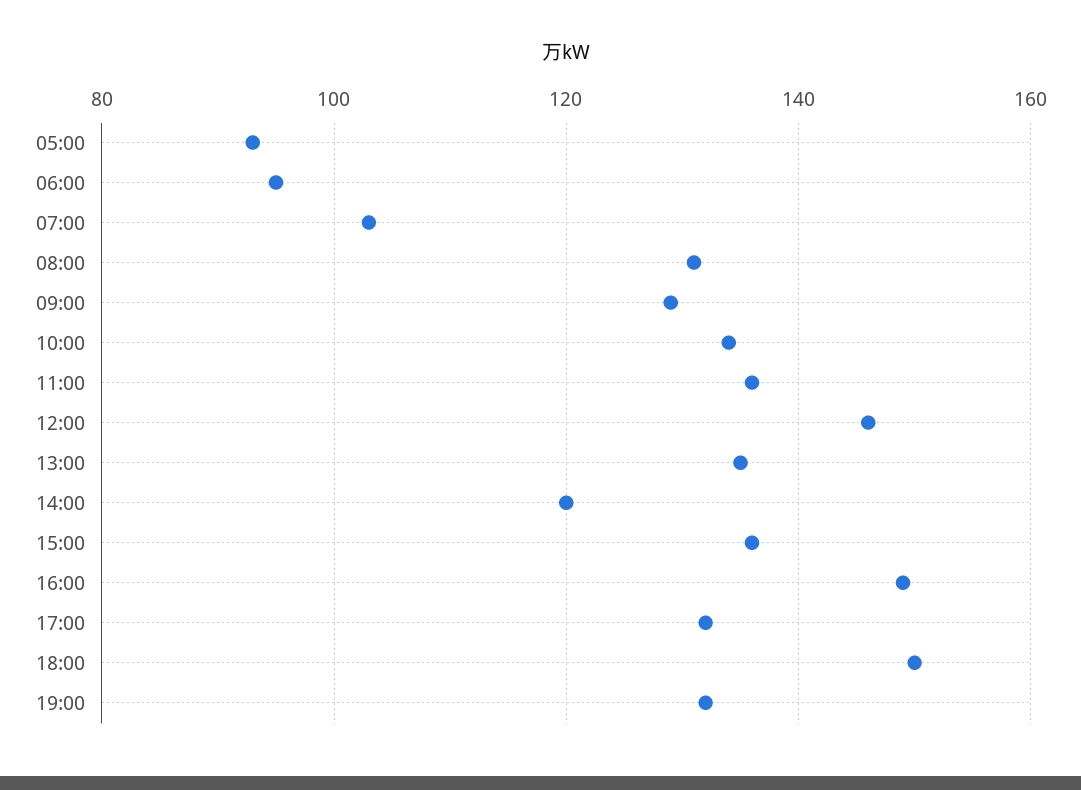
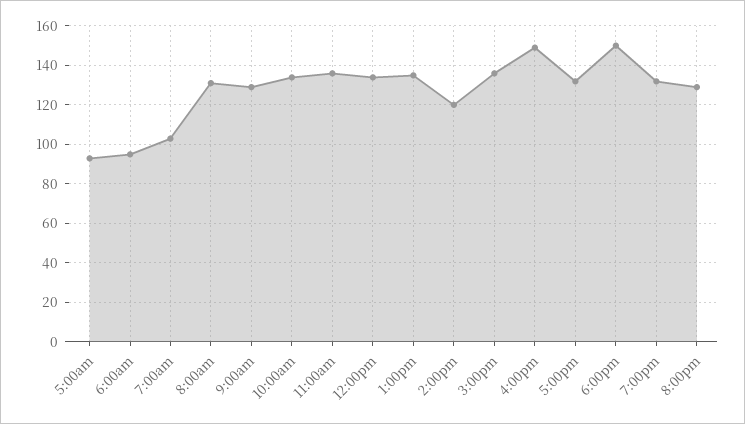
12:00: 145 -> 135
8:00pm: none -> 130

